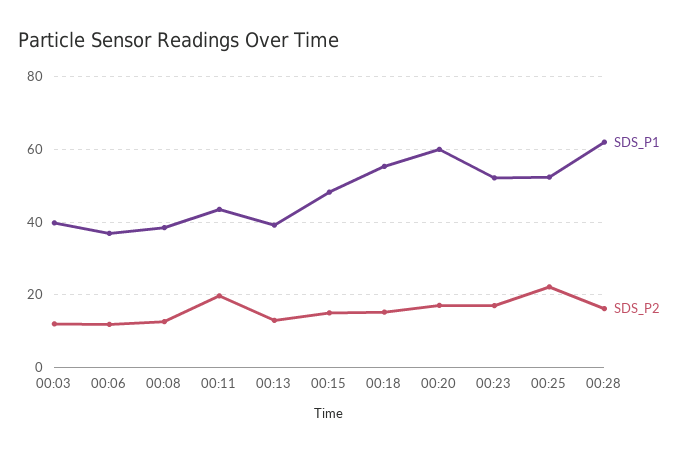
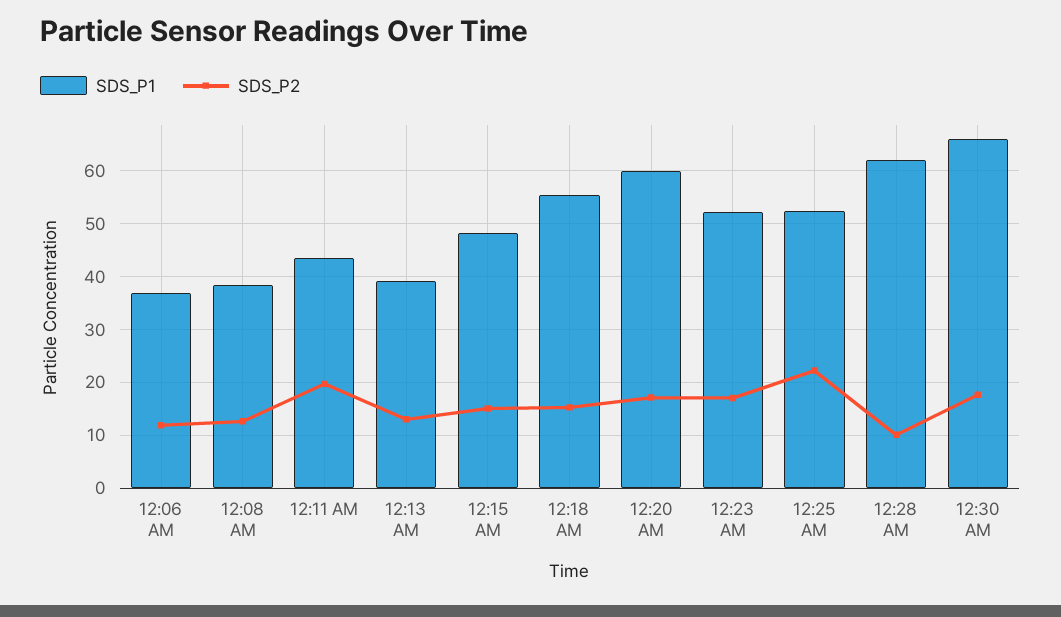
SDS_P1, 00:03: 40 -> none
SDS_P2, 00:03: 12 -> none
SDS_P2, 00:28: 16 -> 10
SDS_P1, 12:30 AM: none -> 66
SDS_P2, 12:30 AM: none -> 18

